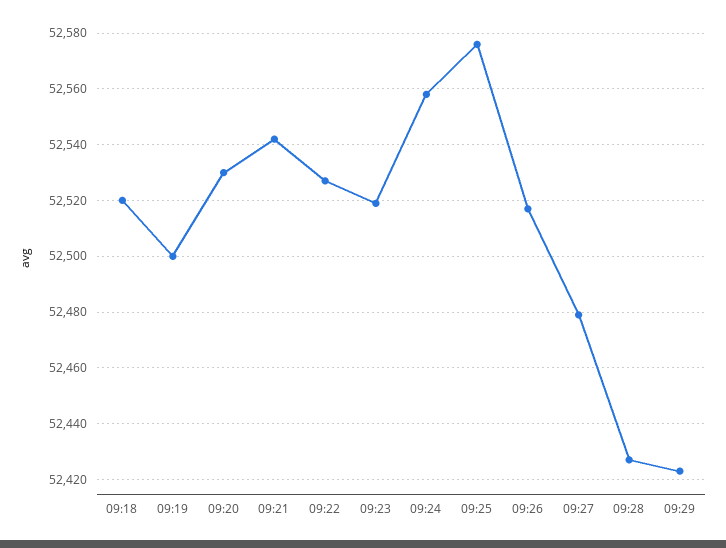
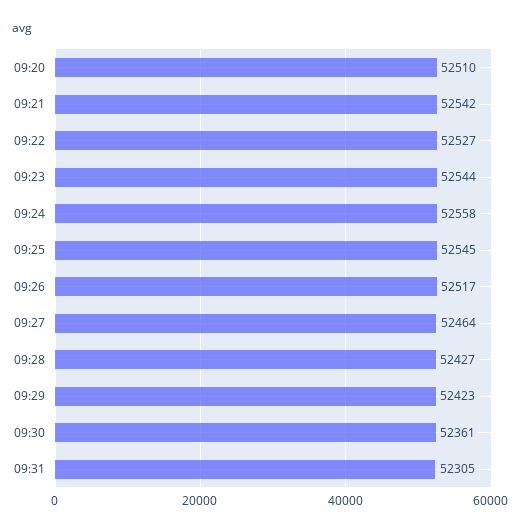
09:18: 52520 -> none
09:19: 52500 -> none
09:20: 52530 -> 52510
09:23: 52520 -> 52544
09:25: 52575 -> 52545
09:27: 52480 -> 52464
09:30: none -> 52361
09:31: none -> 52305

